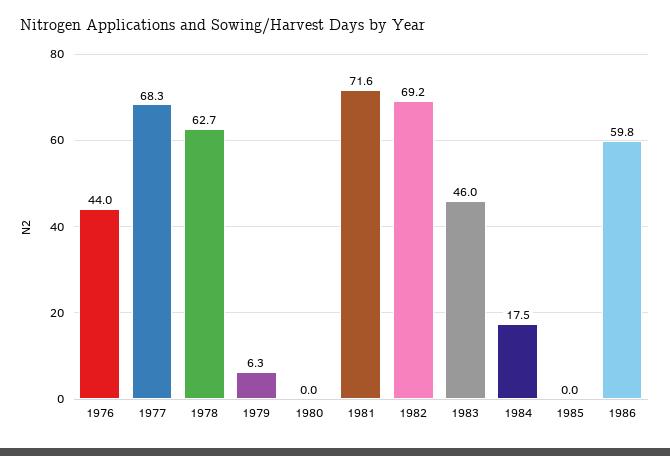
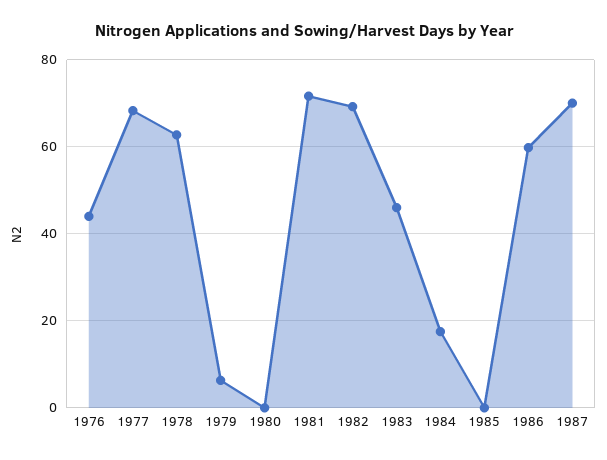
1987: none -> 70

